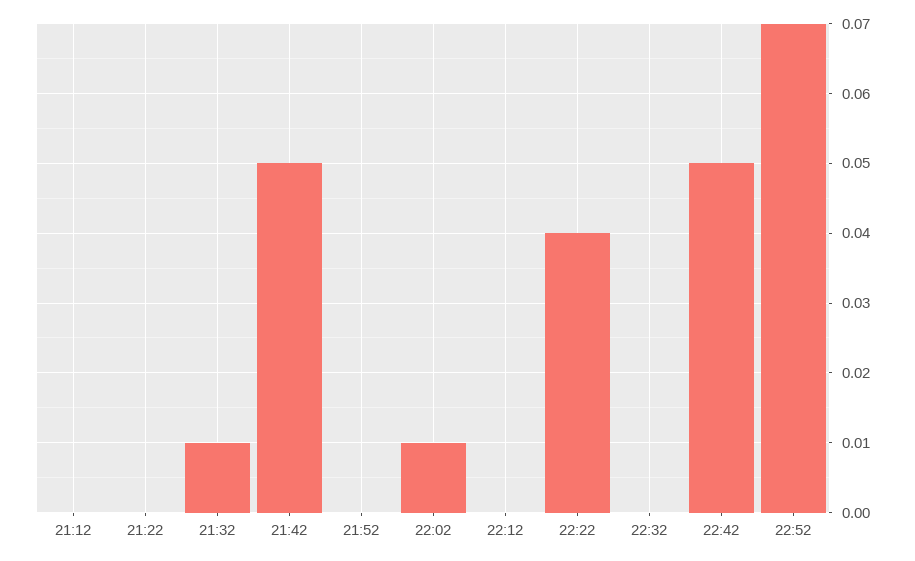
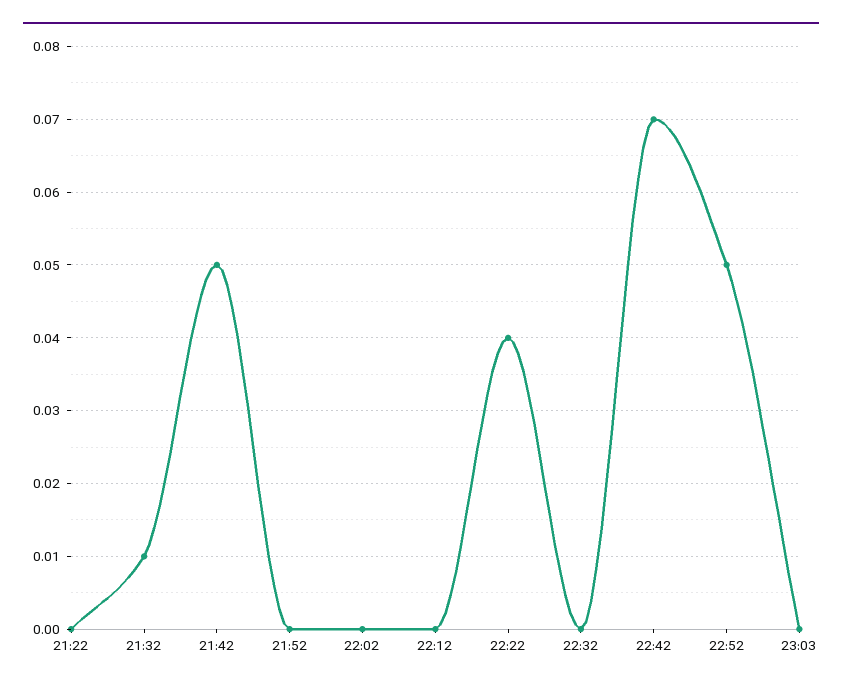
21:12: 0 -> none
22:02: 0.01 -> 0
22:42: 0.05 -> 0.07
22:52: 0.07 -> 0.05
23:03: none -> 0

